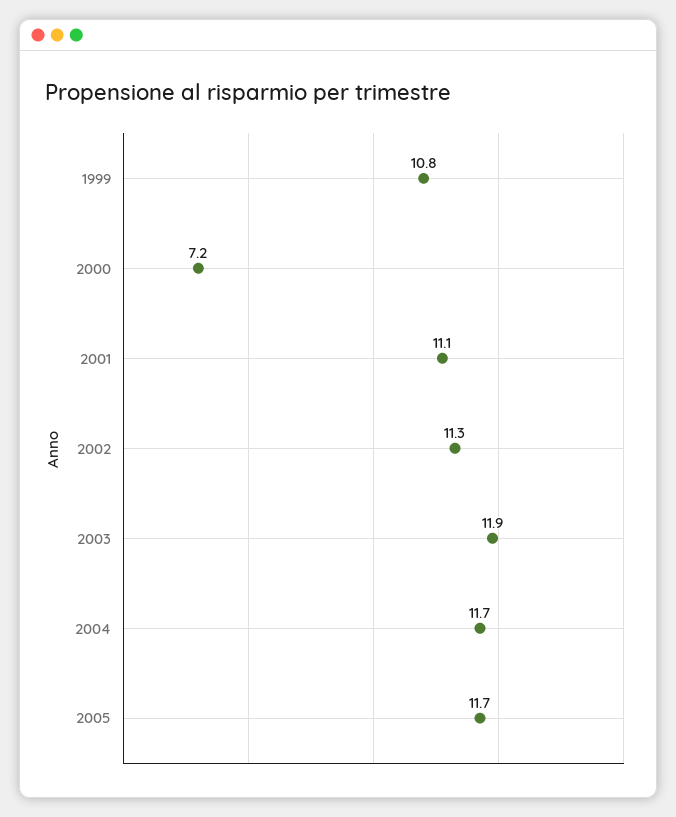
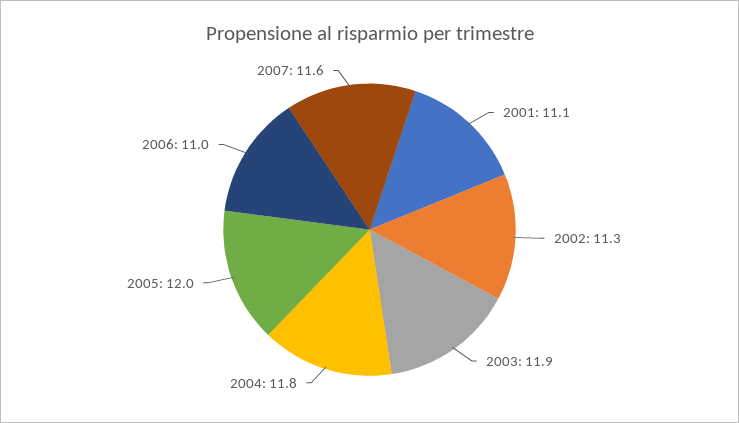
1999: 10.8 -> none
2000: 7.2 -> none
2004: 11.7 -> 11.8
2005: 11.7 -> 12
2006: none -> 11
2007: none -> 11.6

